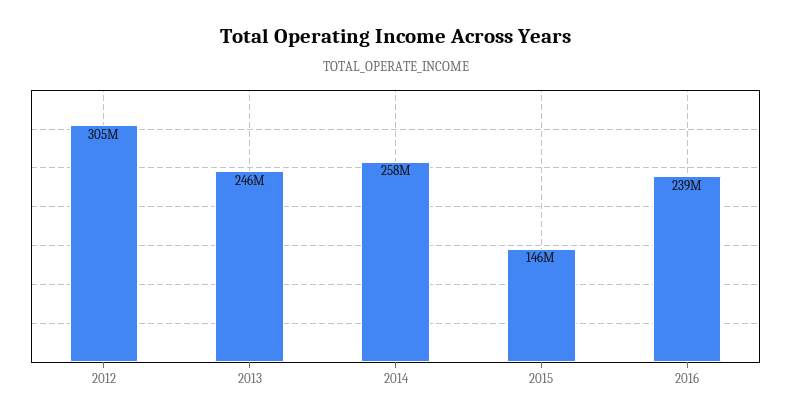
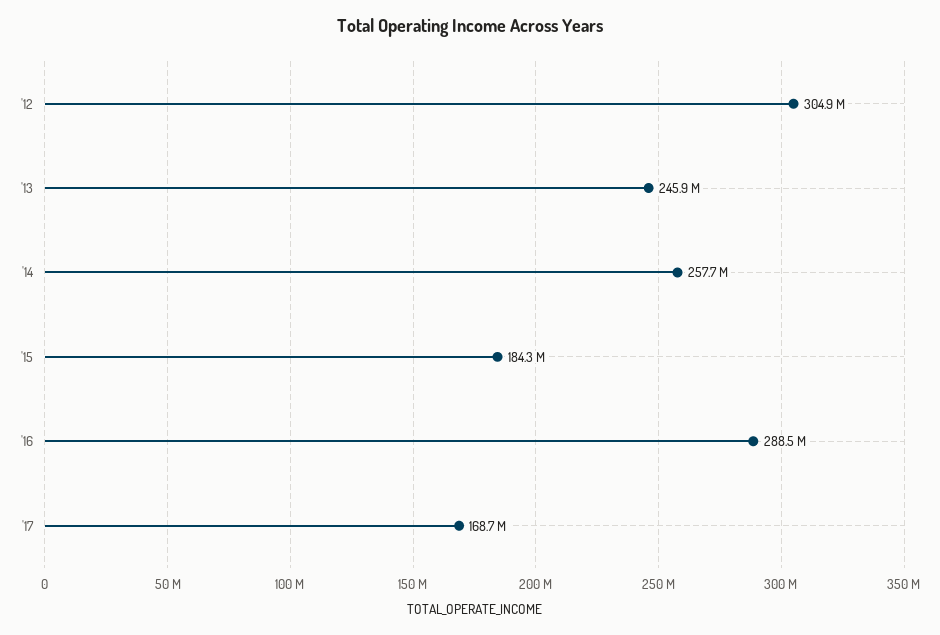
2015: 146000000 -> 184300000
2016: 239000000 -> 288500000
'17: none -> 168700000

